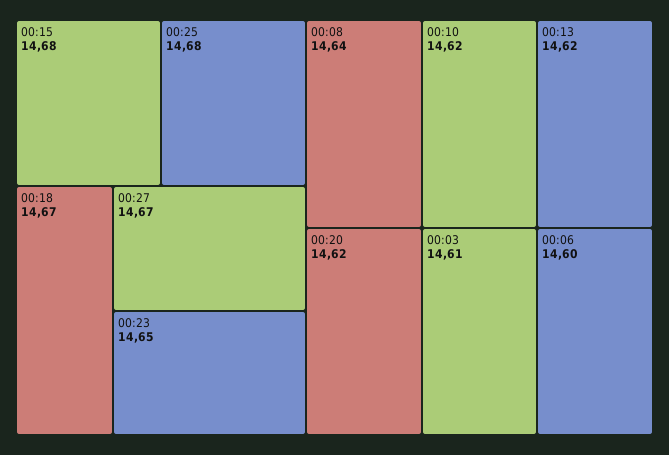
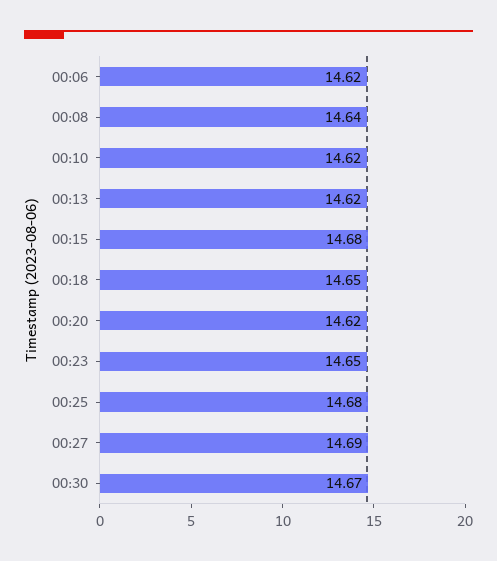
00:18: 14.67 -> 14.65
00:27: 14.67 -> 14.69
00:03: 14.61 -> none
00:06: 14.6 -> 14.62
00:30: none -> 14.67

